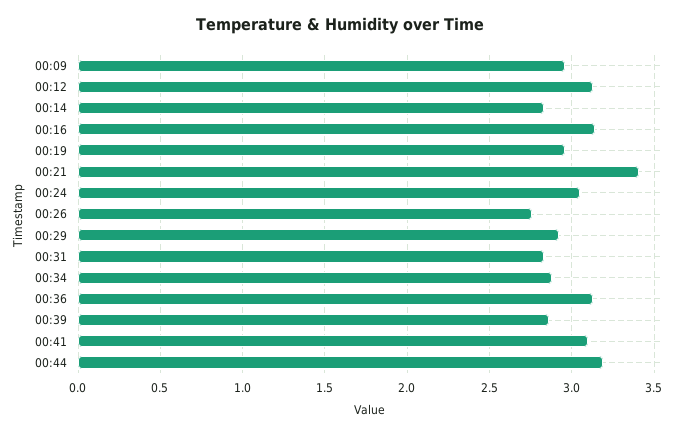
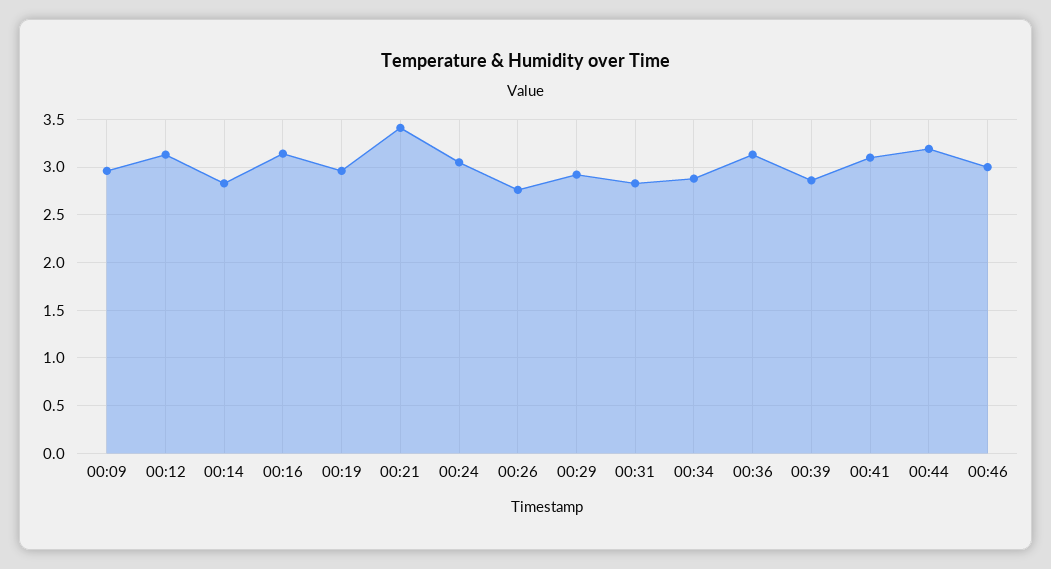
00:46: none -> 3

